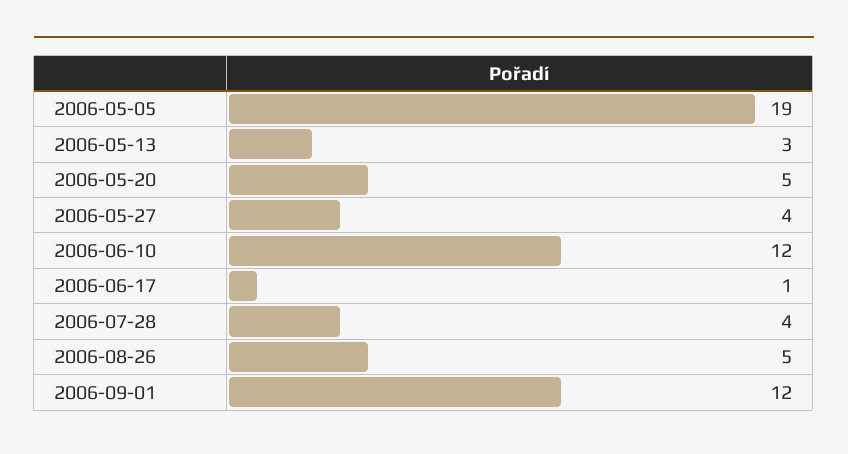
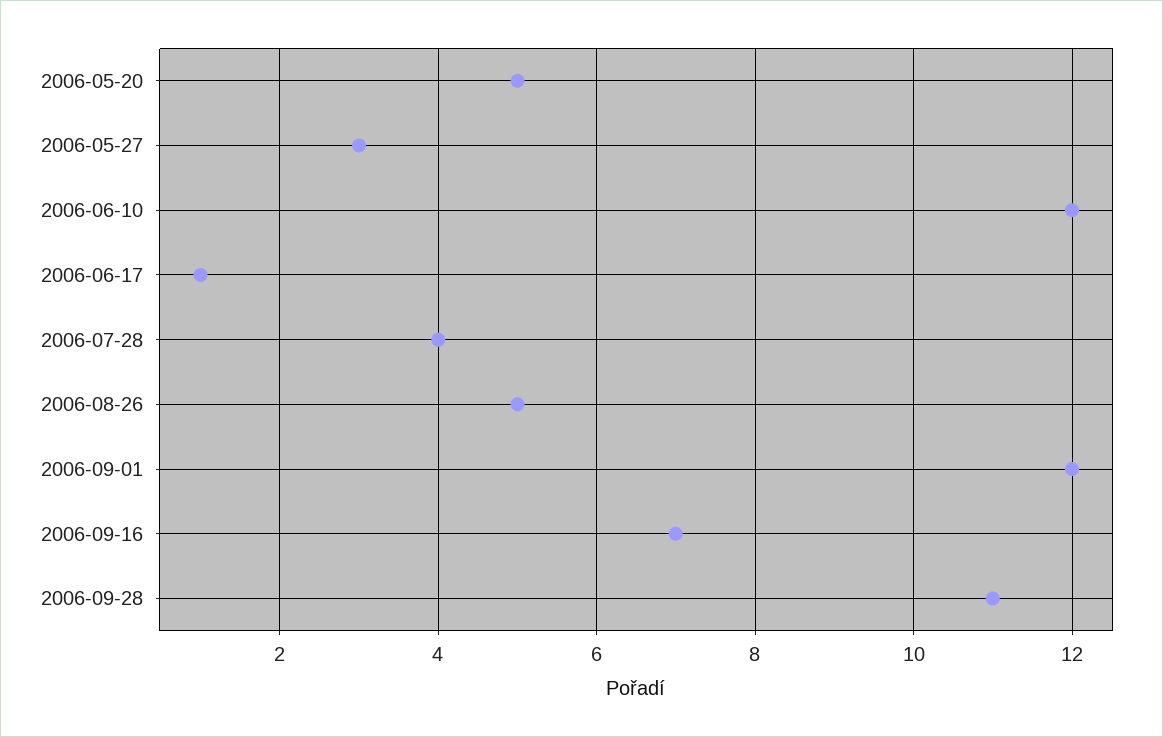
2006-05-05: 19 -> none
2006-05-13: 3 -> none
2006-05-27: 4 -> 3
2006-09-16: none -> 7
2006-09-28: none -> 11

